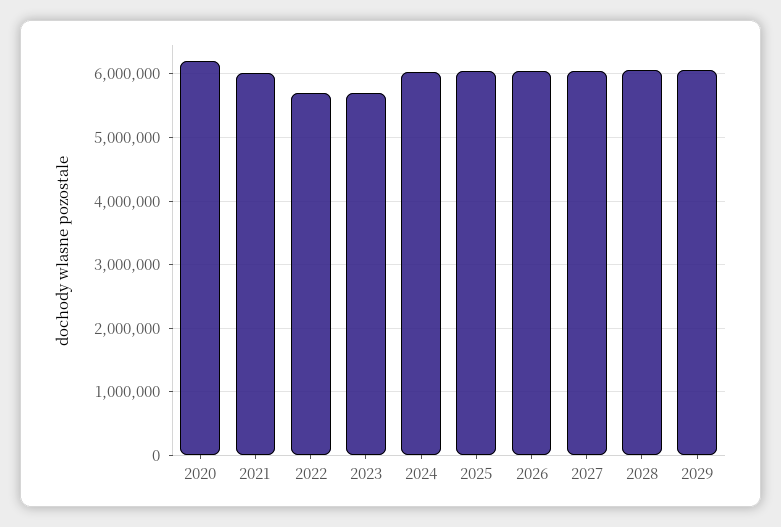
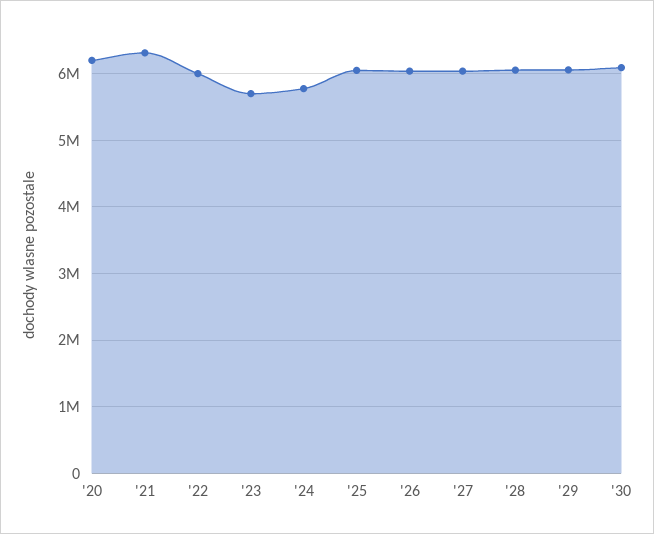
2021: 6000000 -> 6300000
2022: 5700000 -> 6000000
2024: 6000000 -> 5800000
'30: none -> 6100000

